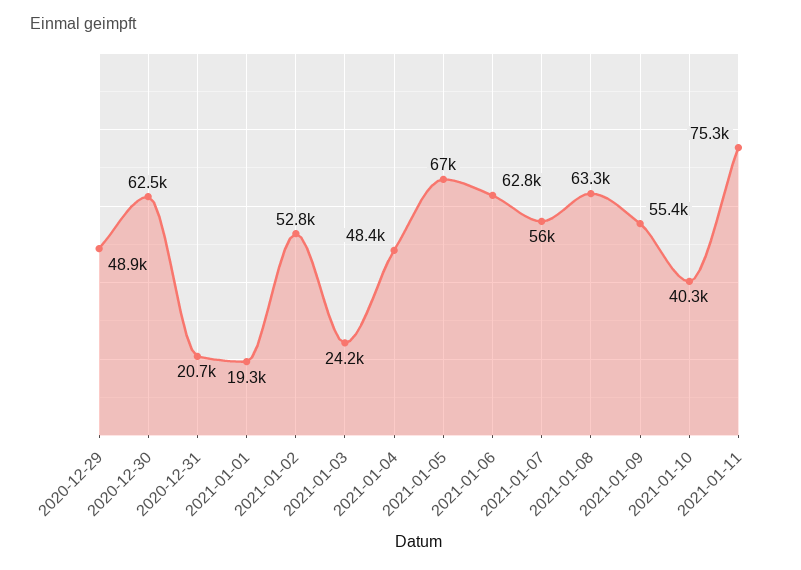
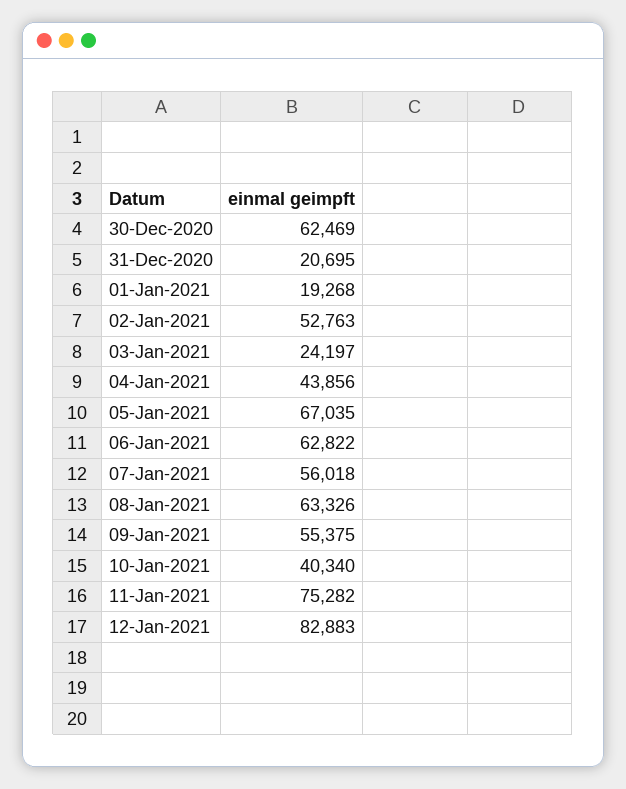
2020-12-29: 48900 -> none
2021-01-04: 48400 -> 43856
12-Jan-2021: none -> 82883

